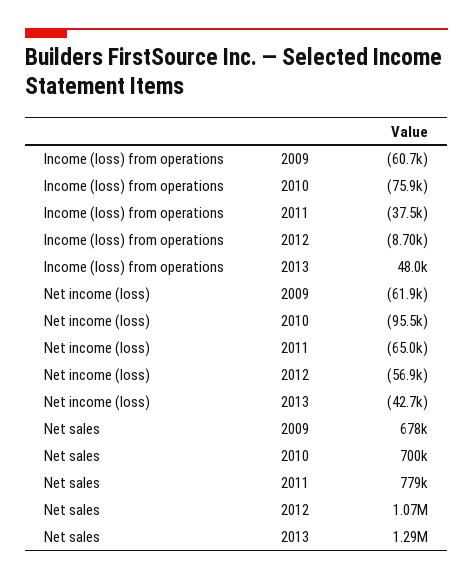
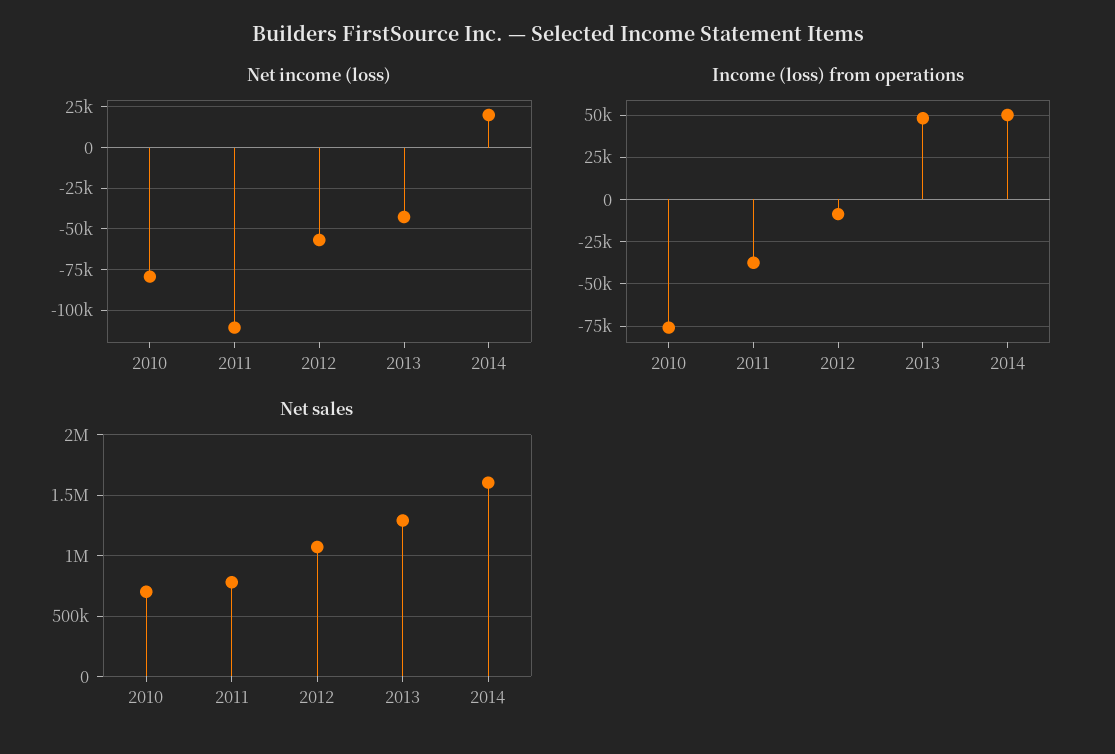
Income (loss) from operations, 2009: -60700 -> none
Net income (loss), 2009: -61900 -> none
Net income (loss), 2010: -95500 -> -80000
Net income (loss), 2011: -65000 -> -110000
Net sales, 2009: 678000 -> none
Net income (loss), 2014: none -> 20000
Income (loss) from operations, 2014: none -> 50000
Net sales, 2014: none -> 1600000

